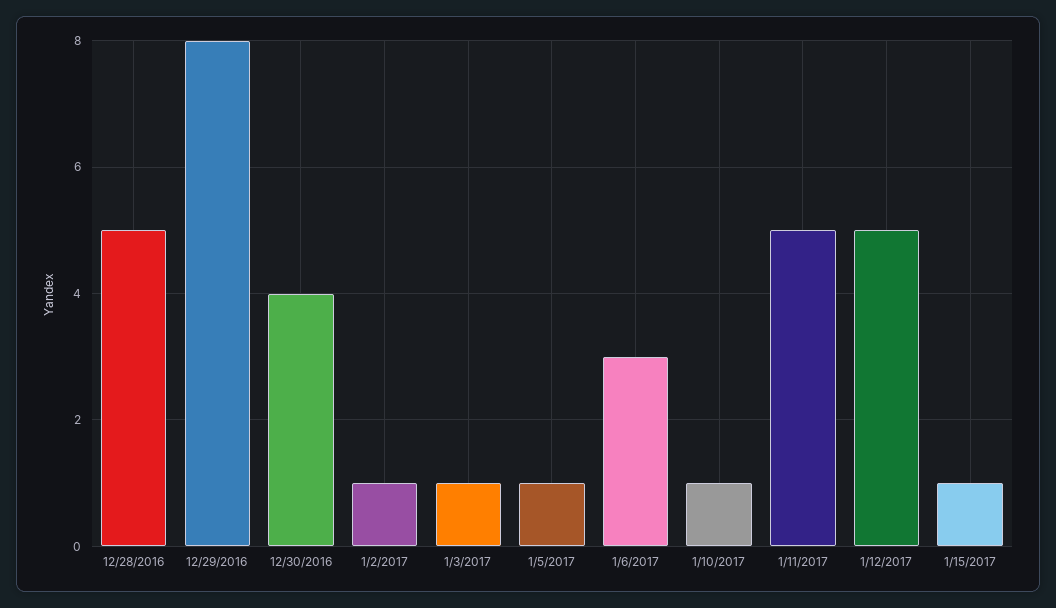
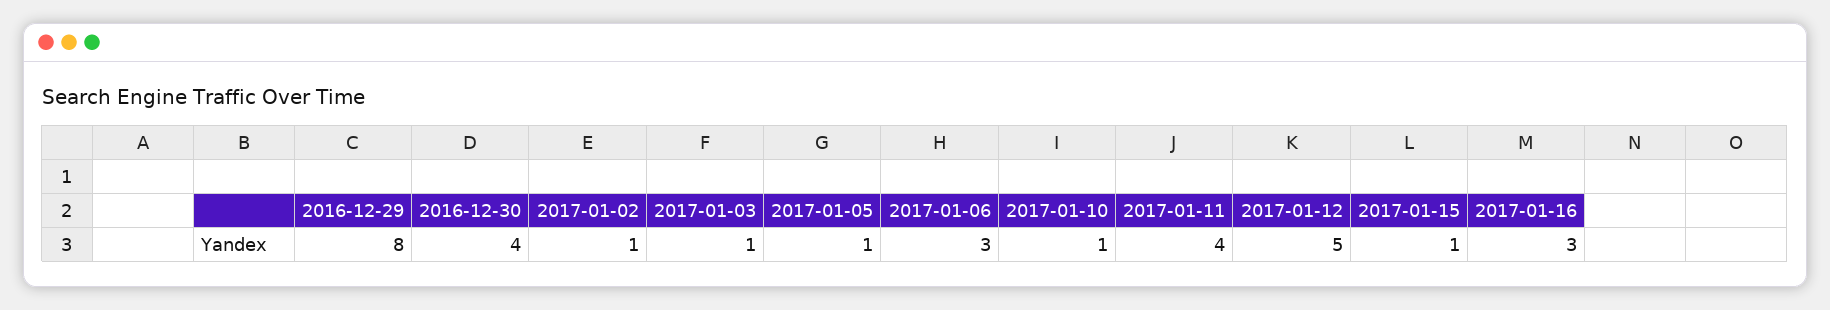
12/28/2016: 5 -> none
1/11/2017: 5 -> 4
2017-01-16: none -> 3

